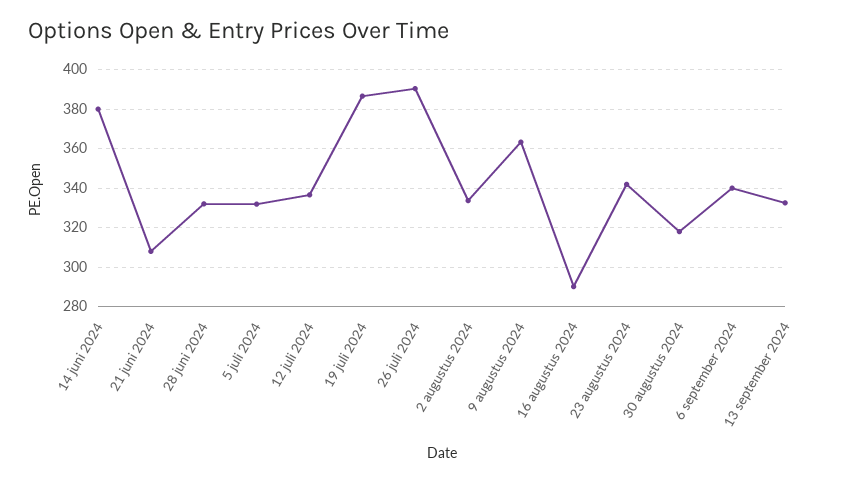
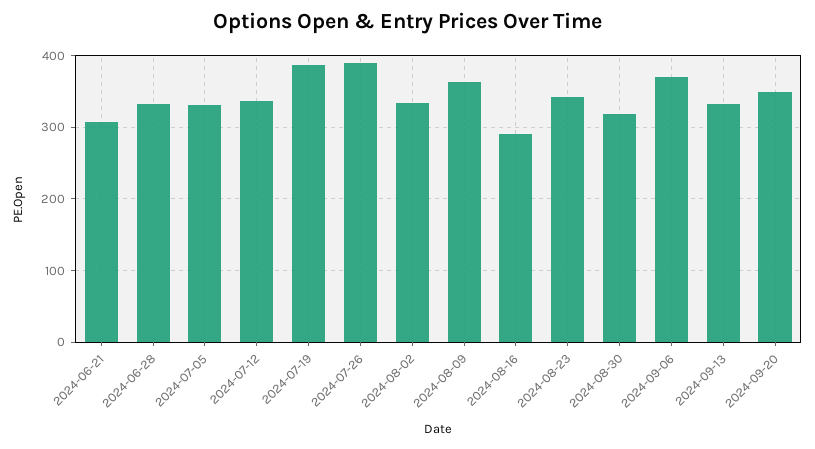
14 juni 2024: 380 -> none
6 september 2024: 340 -> 370
2024-09-20: none -> 350

